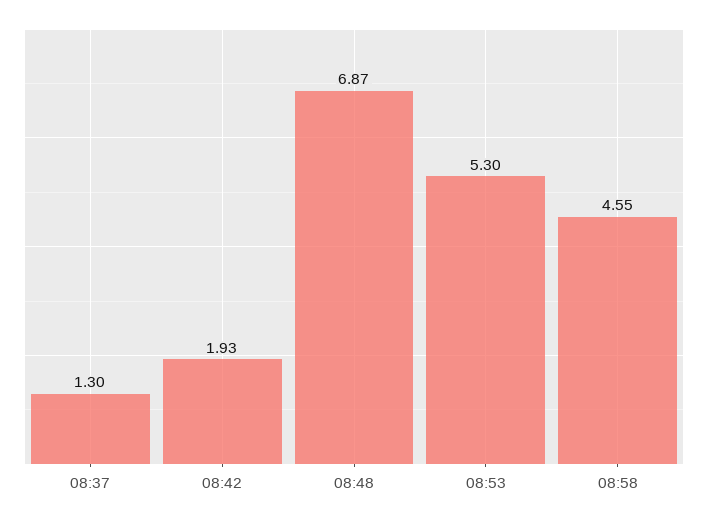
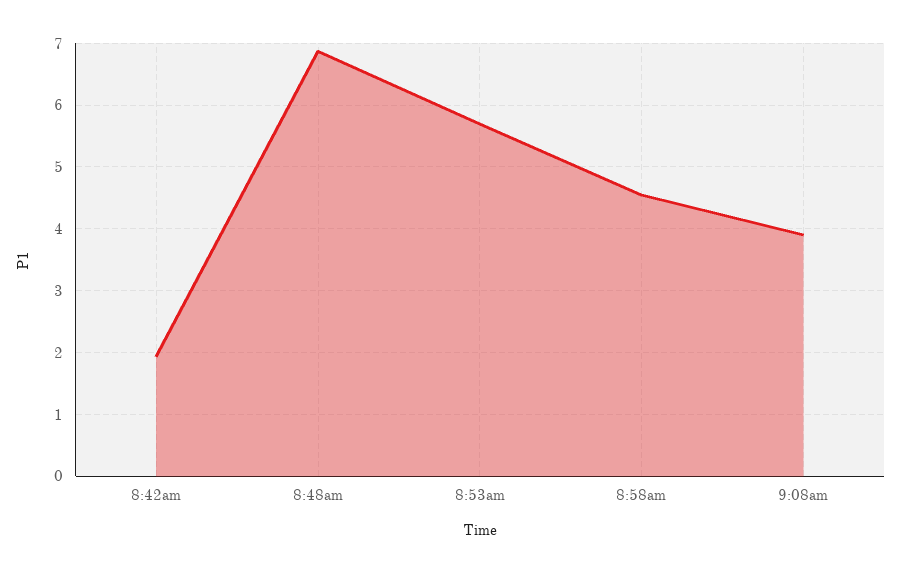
08:37: 1.3 -> none
08:53: 5.3 -> 5.7
9:08am: none -> 3.9

